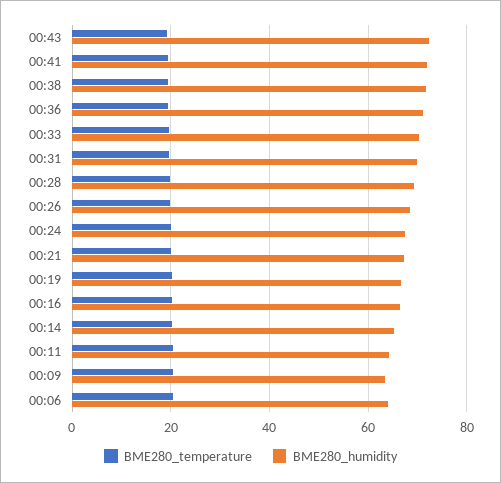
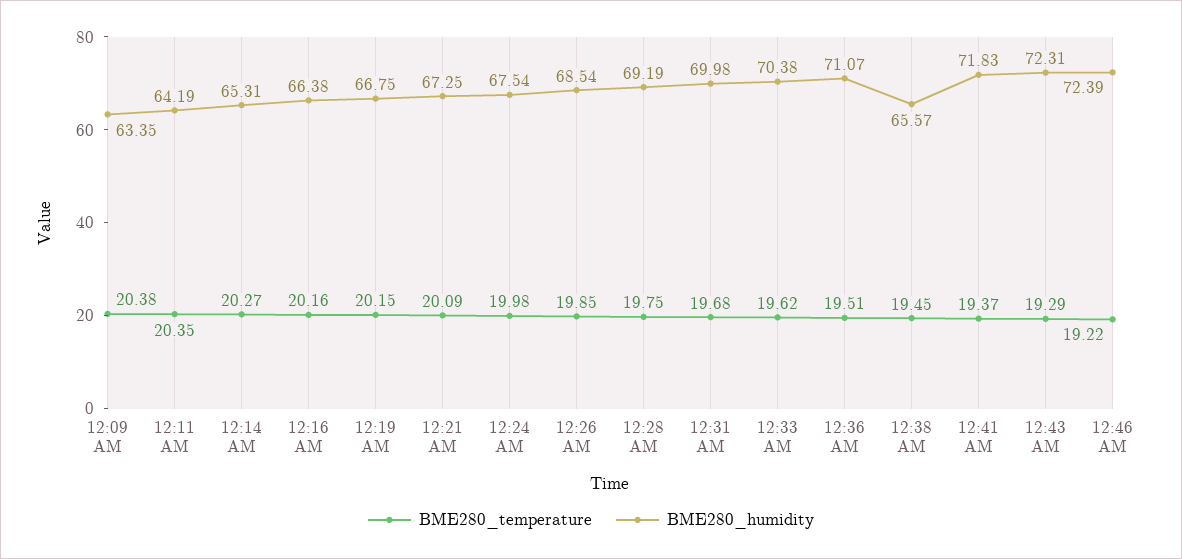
BME280_humidity, 00:38: 72 -> 65.57
BME280_temperature, 00:06: 20 -> none
BME280_humidity, 00:06: 64 -> none
BME280_temperature, 12:46 AM: none -> 19.22
BME280_humidity, 12:46 AM: none -> 72.39

